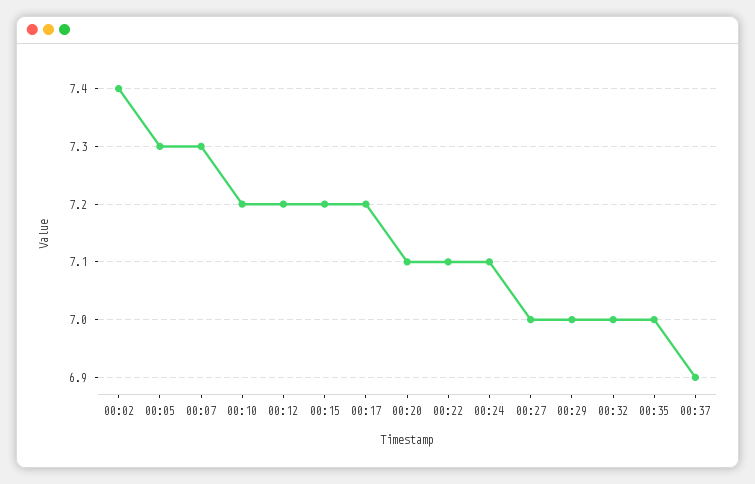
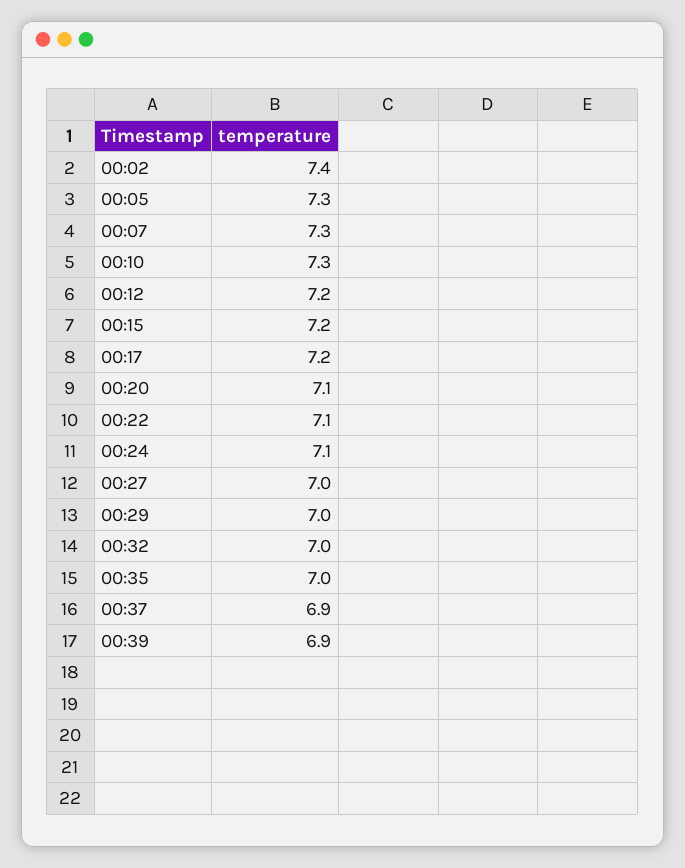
00:10: 7.2 -> 7.3
00:39: none -> 6.9

